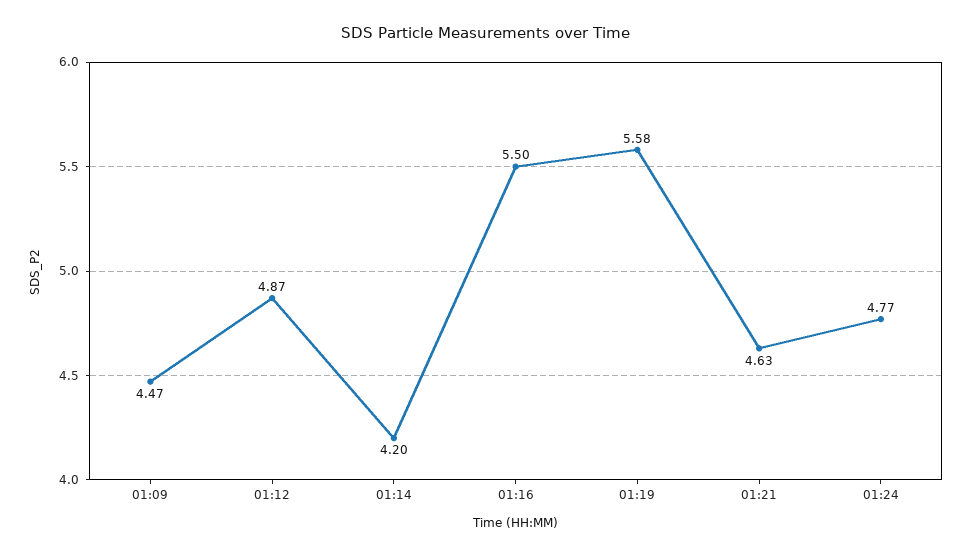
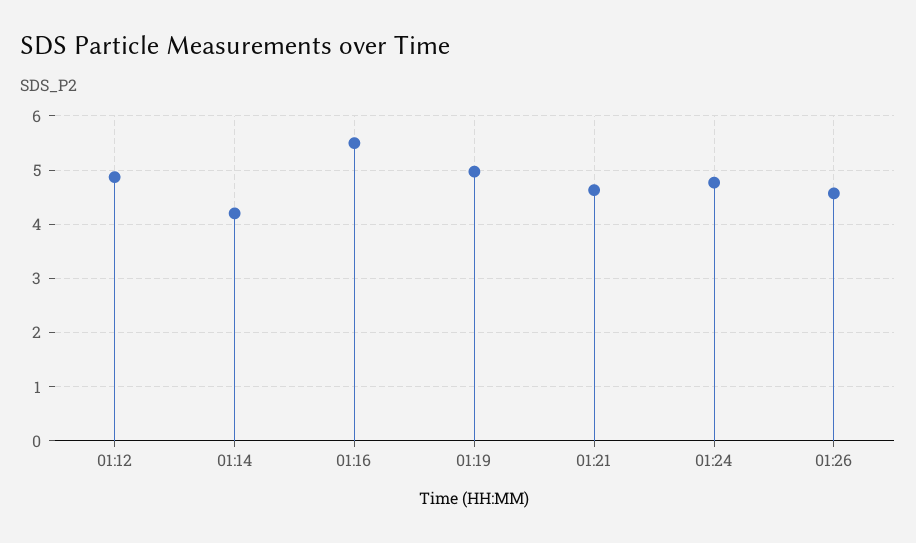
01:09: 4.47 -> none
01:19: 5.58 -> 5
01:26: none -> 4.6

